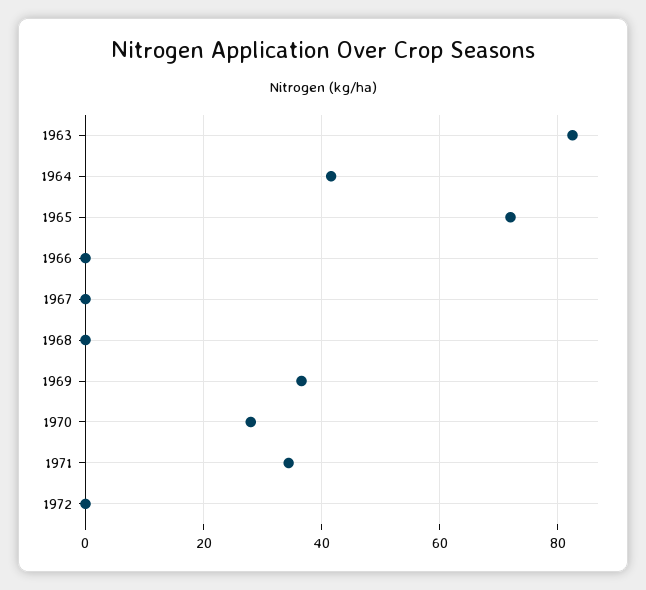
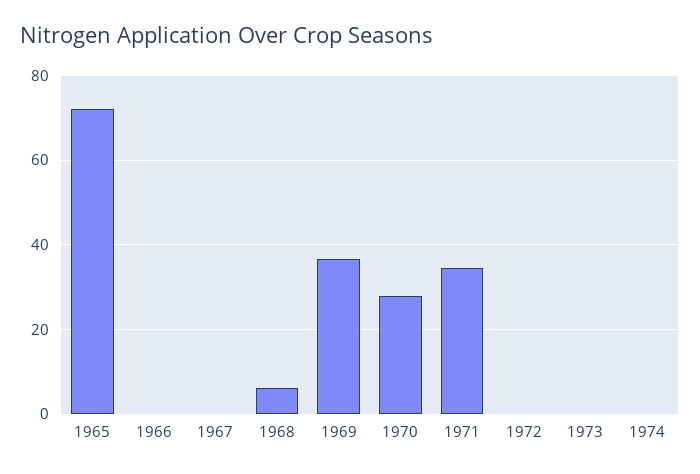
1963: 82 -> none
1964: 42 -> none
1968: 0 -> 6
1973: none -> 0
1974: none -> 0

